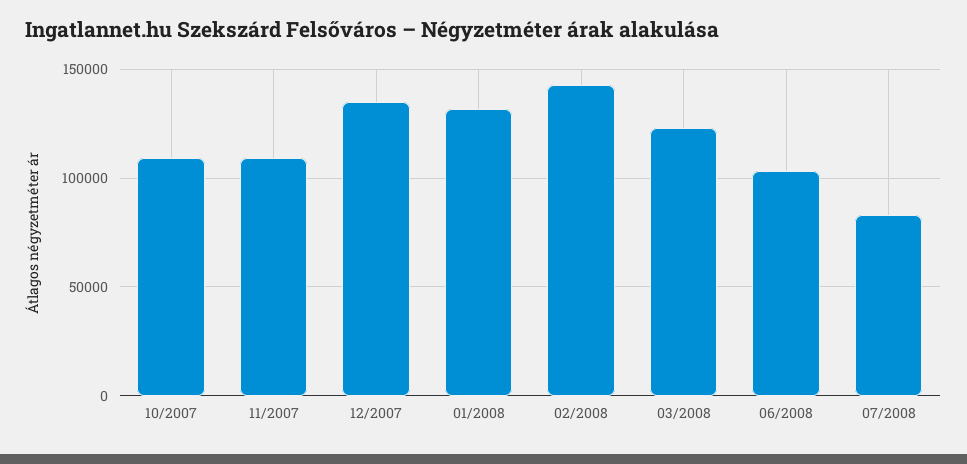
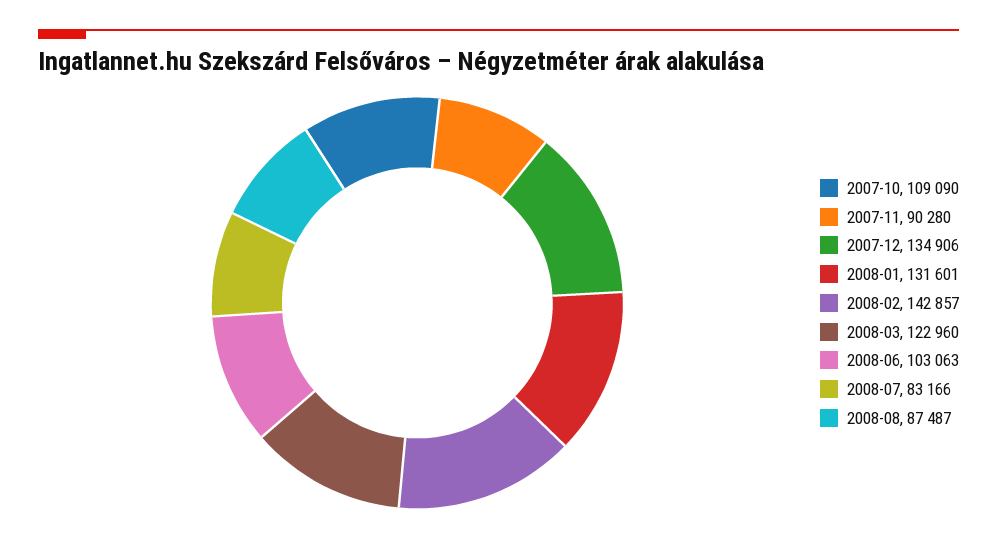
11/2007: 110000 -> 90280
2008-08: none -> 87487

